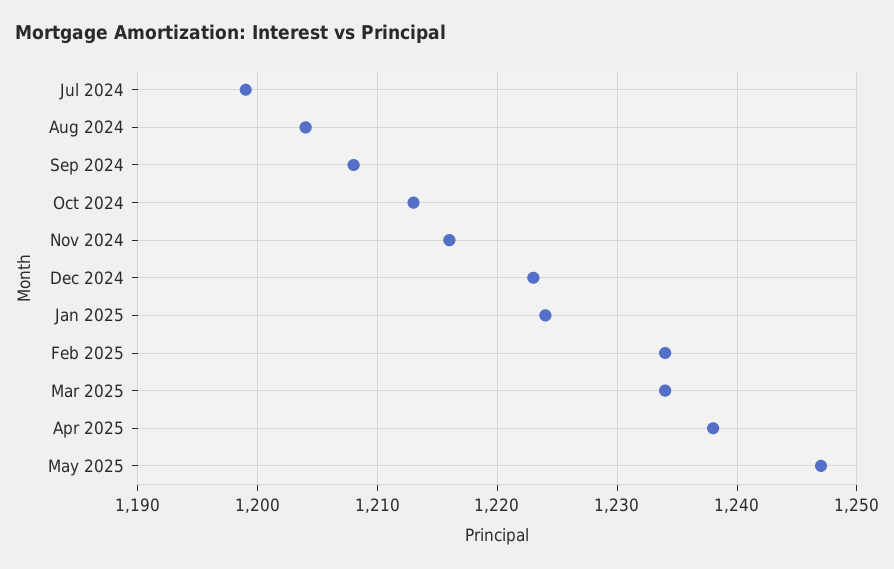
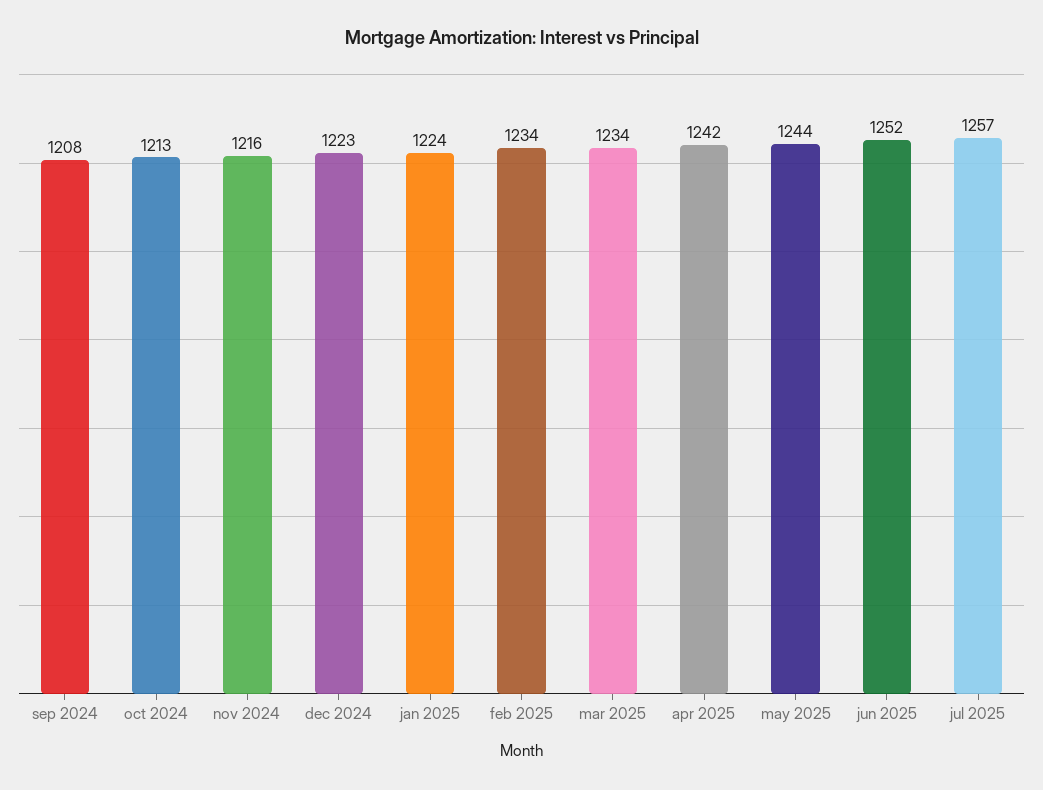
Jul 2024: 1199 -> none
Aug 2024: 1204 -> none
Apr 2025: 1238 -> 1242
May 2025: 1247 -> 1244
jun 2025: none -> 1252
jul 2025: none -> 1257

